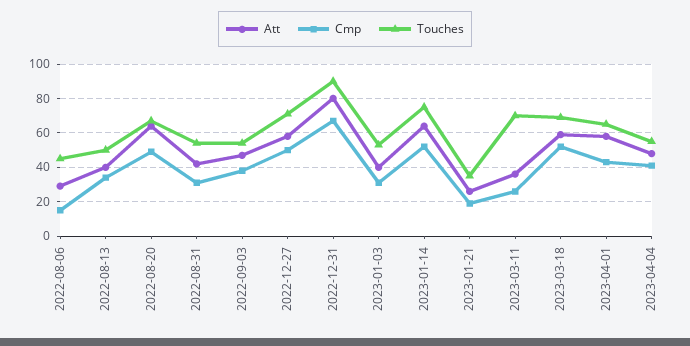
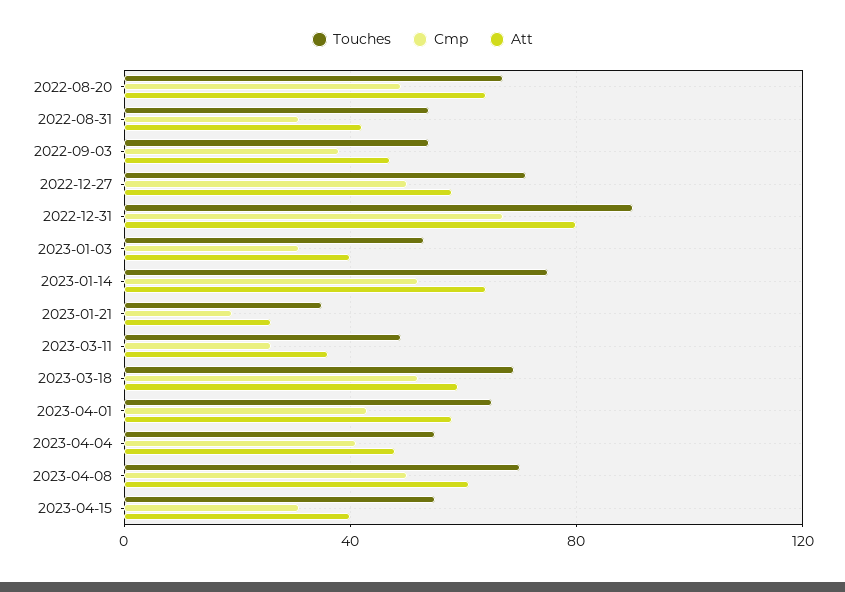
Att, 2022-08-06: 30 -> none
Cmp, 2022-08-06: 15 -> none
Touches, 2022-08-06: 45 -> none
Att, 2022-08-13: 40 -> none
Cmp, 2022-08-13: 35 -> none
Touches, 2022-08-13: 50 -> none
Touches, 2023-03-11: 70 -> 50
Touches, 2023-04-08: none -> 70
Cmp, 2023-04-08: none -> 50
Att, 2023-04-08: none -> 60
Touches, 2023-04-15: none -> 55
Cmp, 2023-04-15: none -> 30
Att, 2023-04-15: none -> 40

